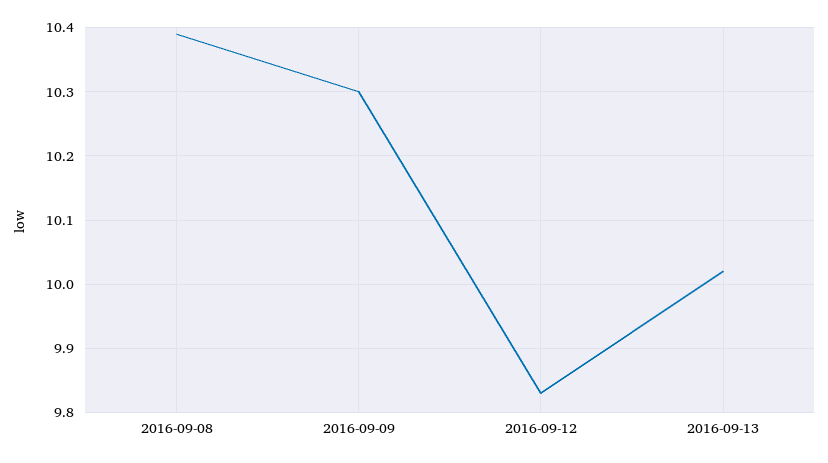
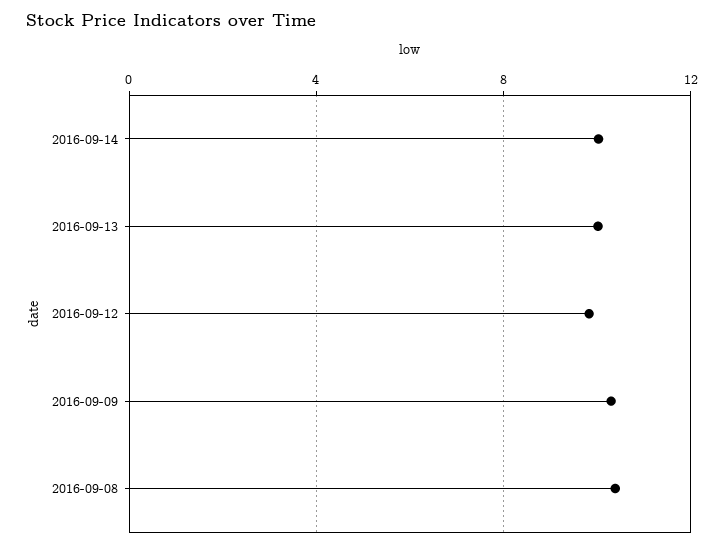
2016-09-14: none -> 10

